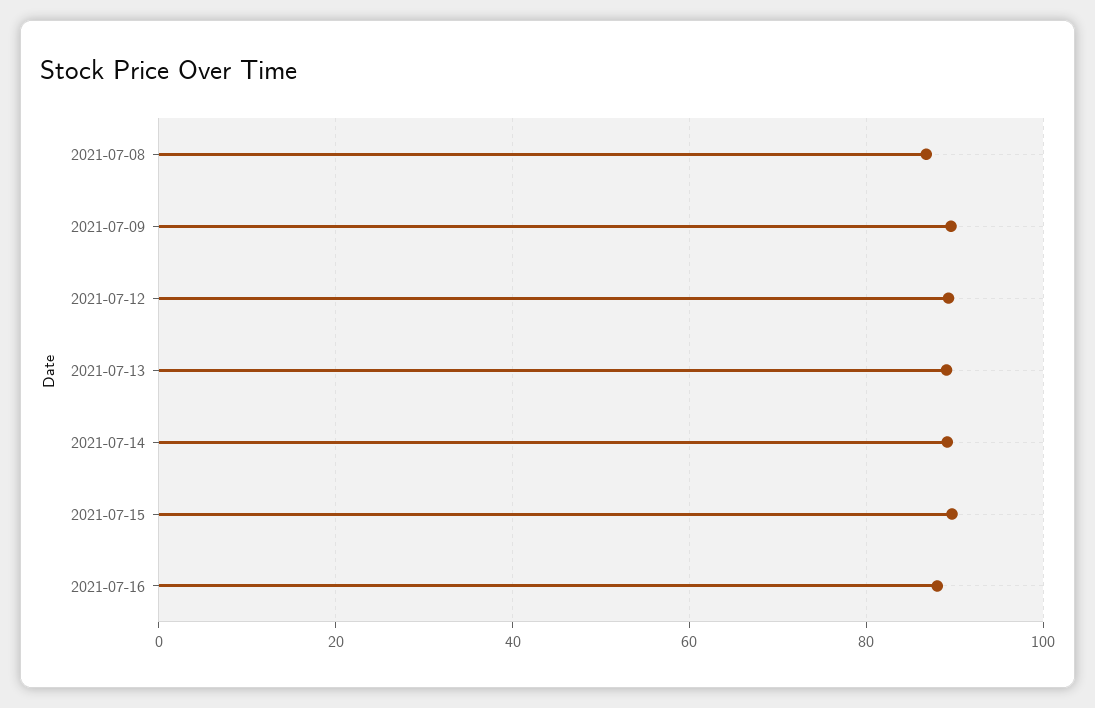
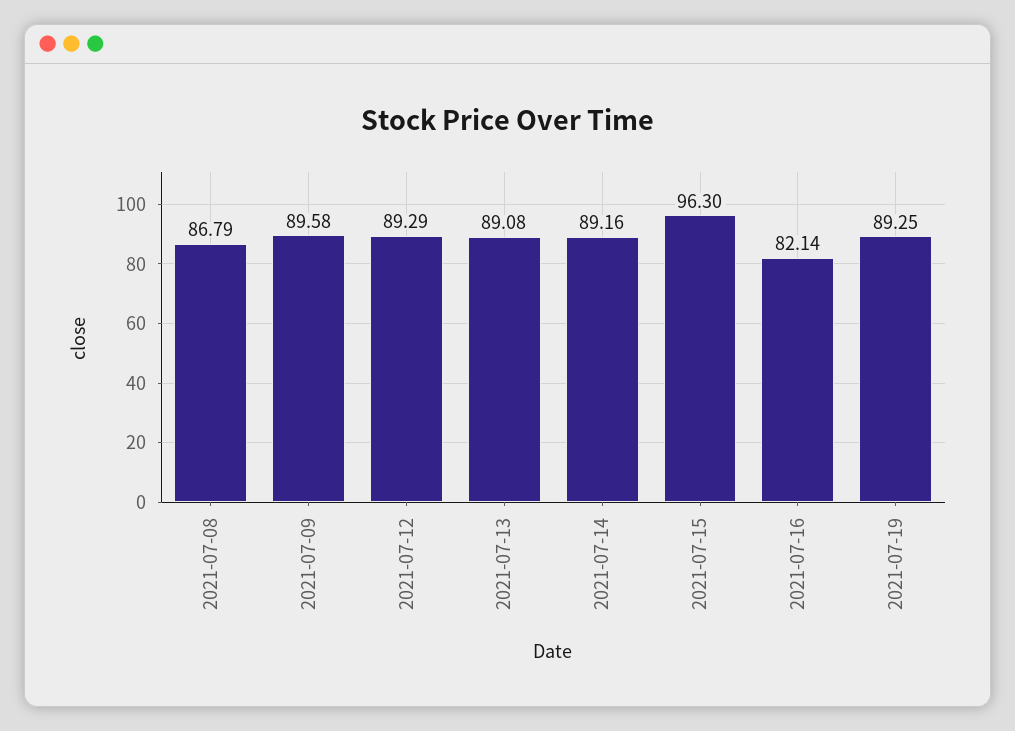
2021-07-15: 90 -> 96.3
2021-07-16: 88 -> 82.14
2021-07-19: none -> 89.25

